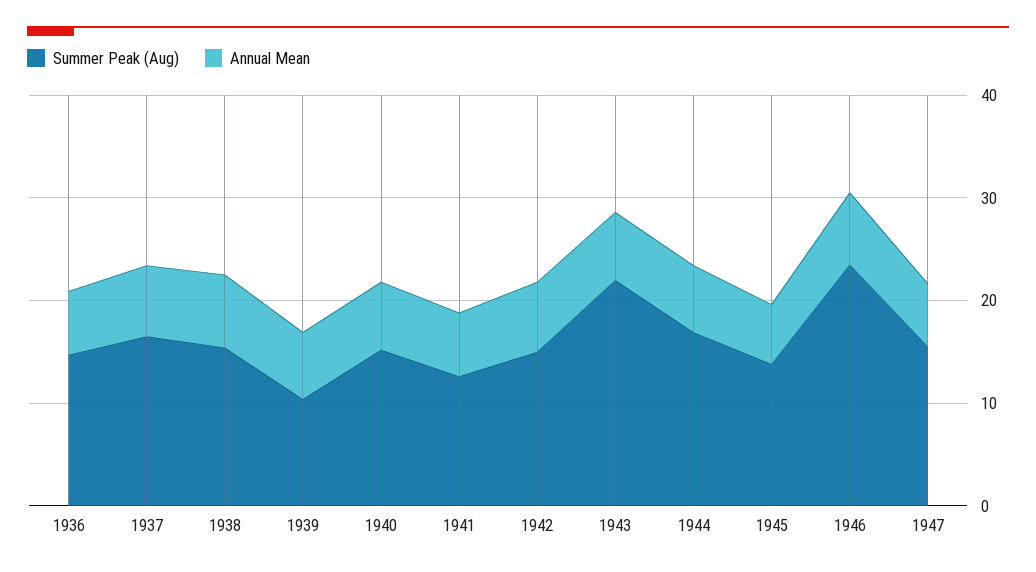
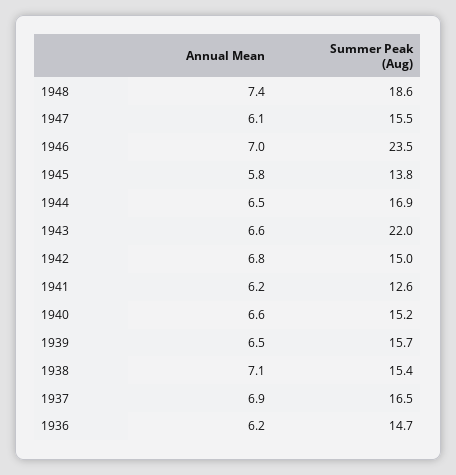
Summer Peak (Aug), 1939: 10 -> 15.7
Annual Mean, 1948: none -> 7.4
Summer Peak (Aug), 1948: none -> 18.6

